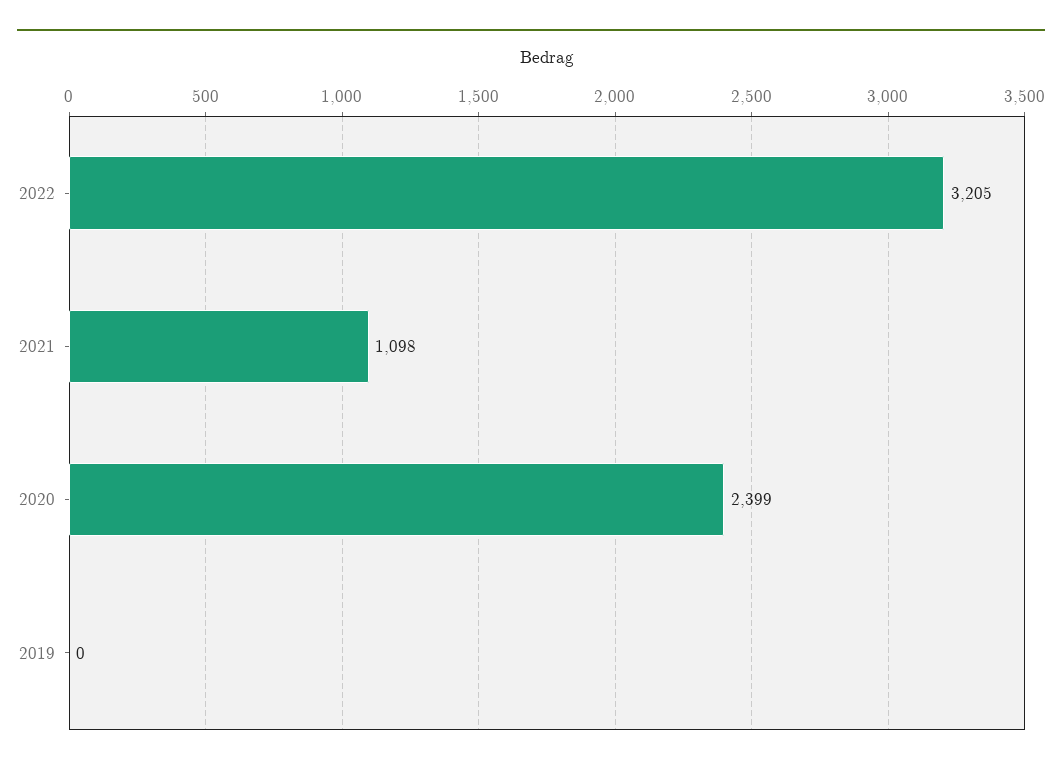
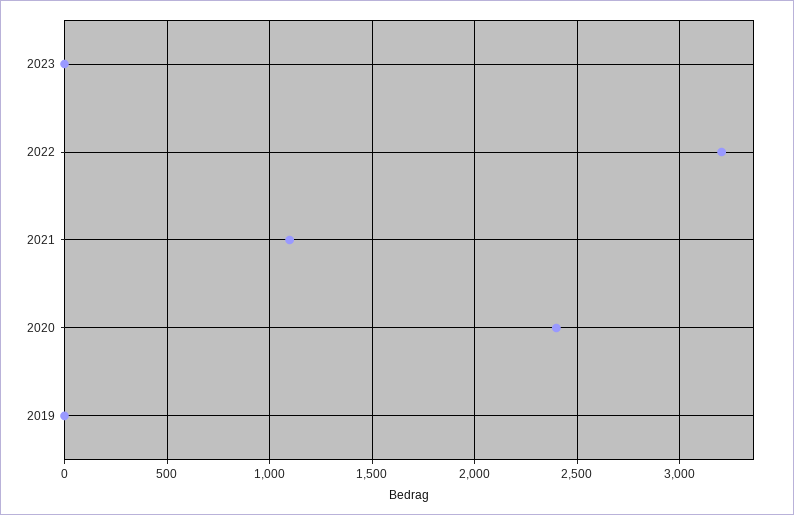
2023: none -> 0

